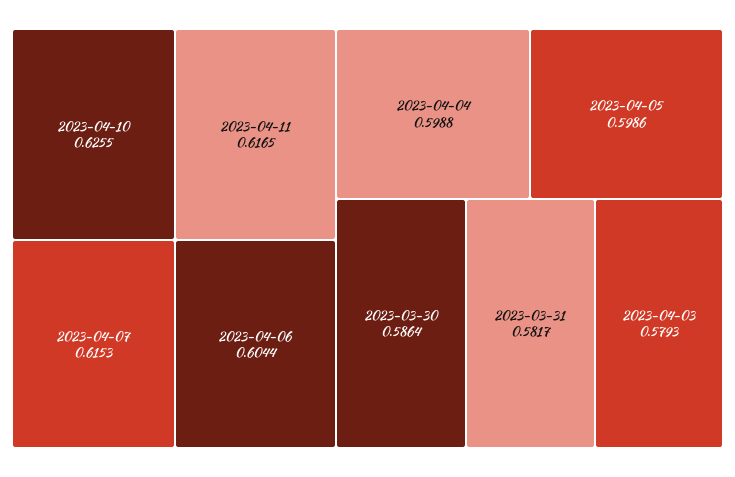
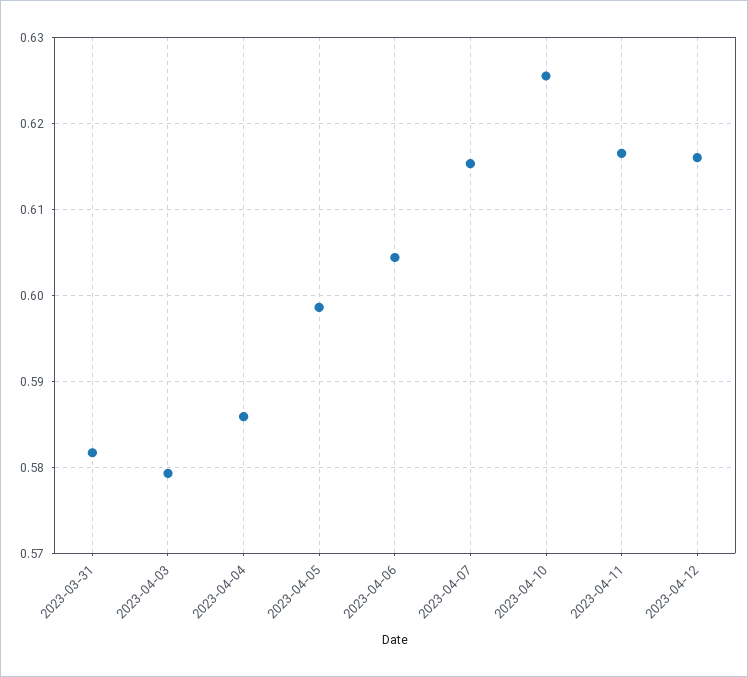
2023-04-04: 0.5988 -> 0.586
2023-03-30: 0.5864 -> none
2023-04-12: none -> 0.616

